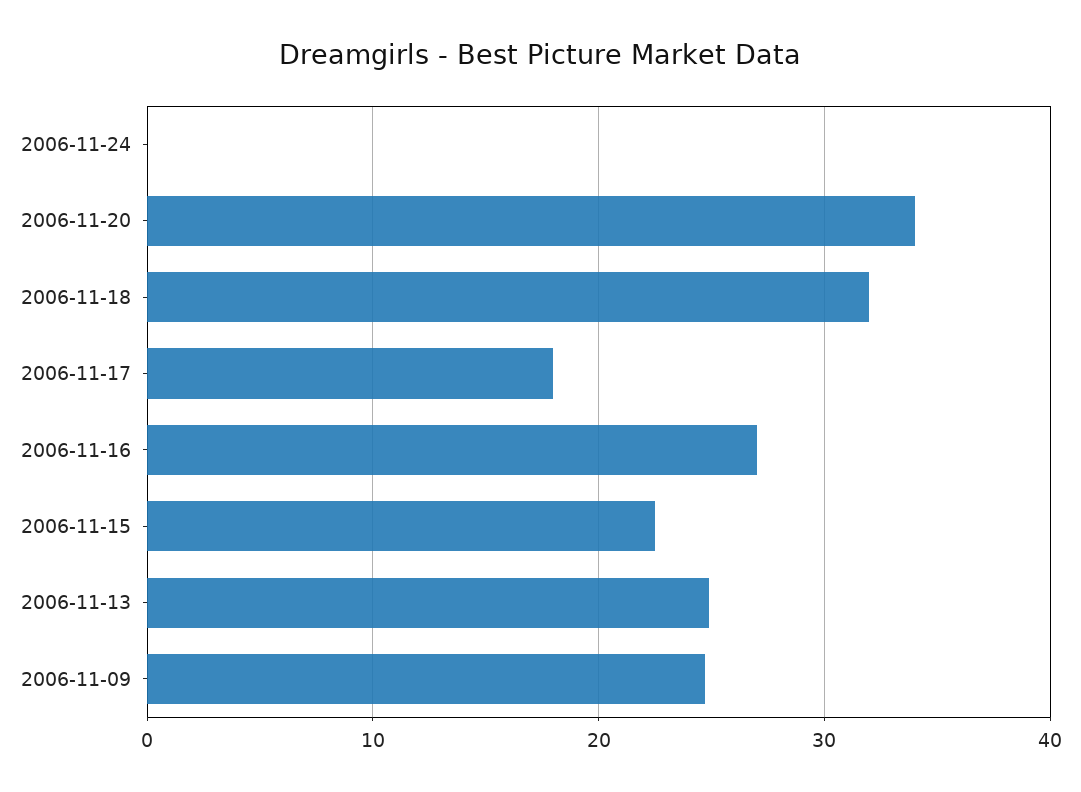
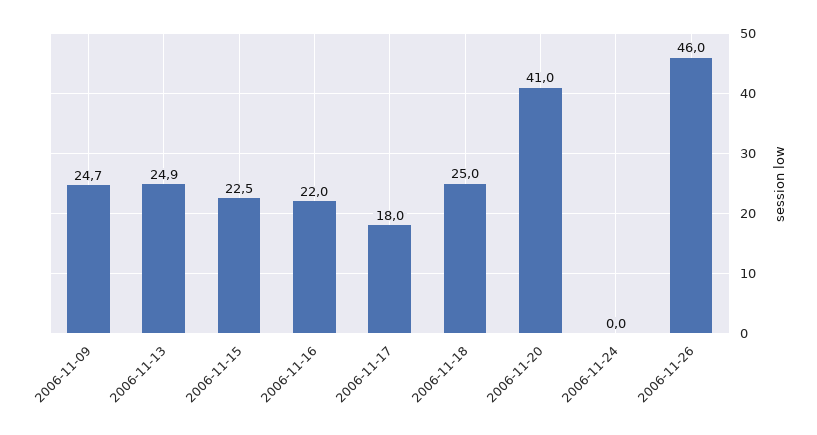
2006-11-20: 34 -> 41
2006-11-18: 32 -> 25
2006-11-16: 27 -> 22
2006-11-26: none -> 46

